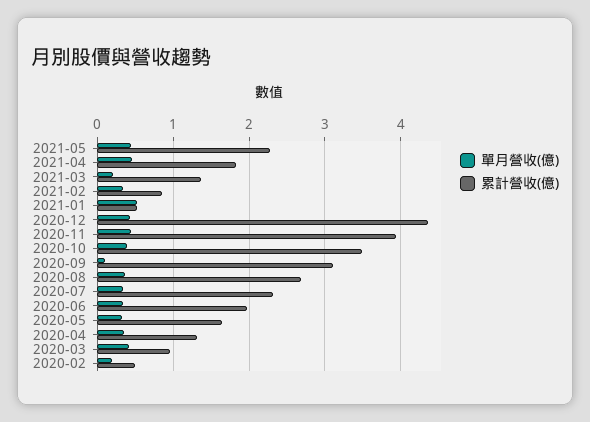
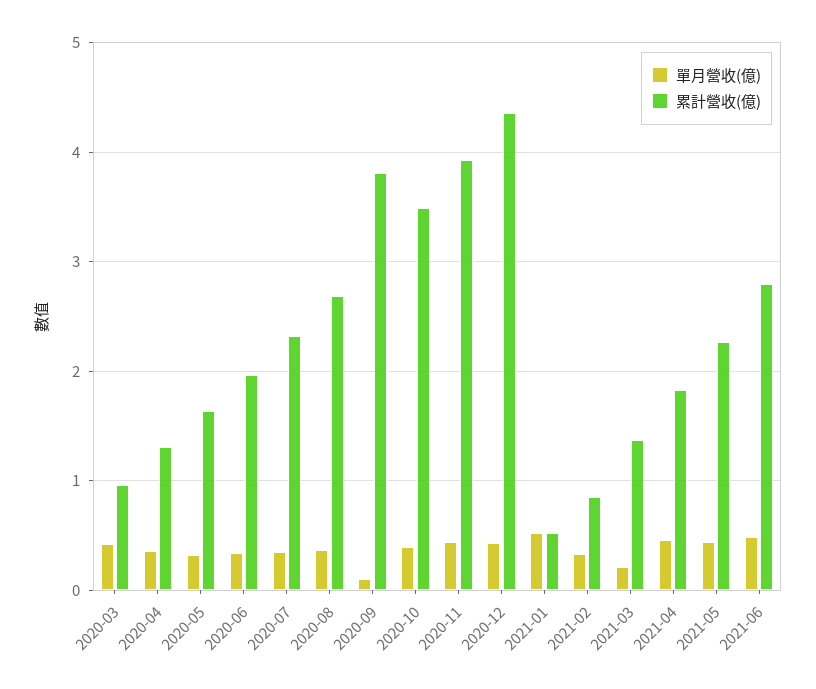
累計營收(億), 2020-09: 3.1 -> 3.8
單月營收(億), 2020-02: 0.2 -> none
累計營收(億), 2020-02: 0.5 -> none
單月營收(億), 2021-06: none -> 0.5
累計營收(億), 2021-06: none -> 2.8

